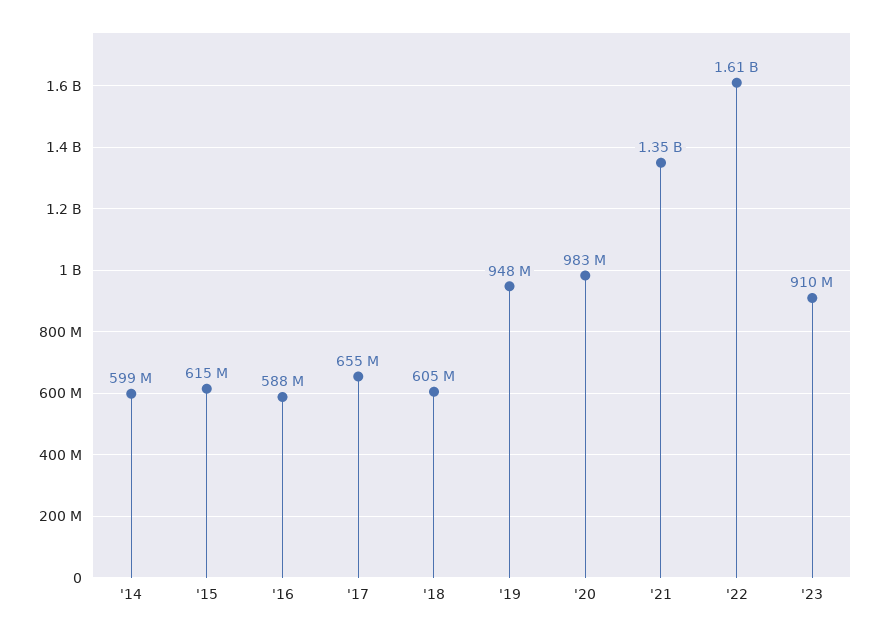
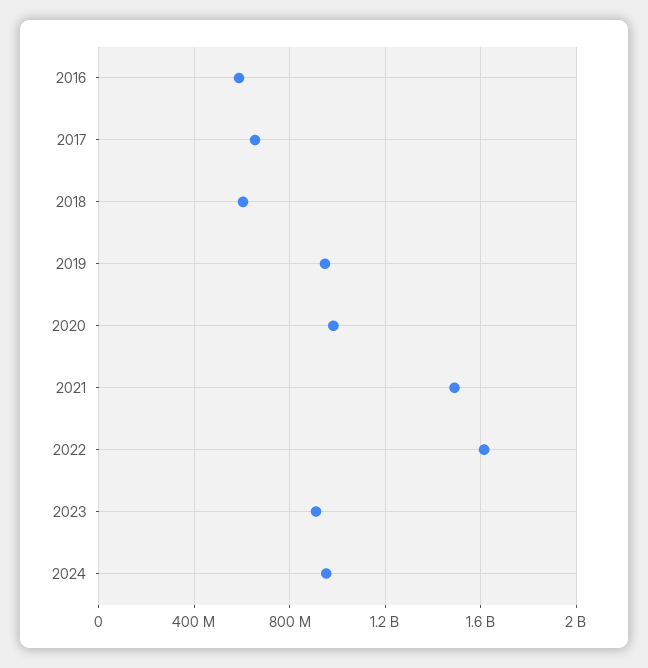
'14: 599000000 -> none
'15: 615000000 -> none
'21: 1350000000 -> 1500000000
2024: none -> 950000000

